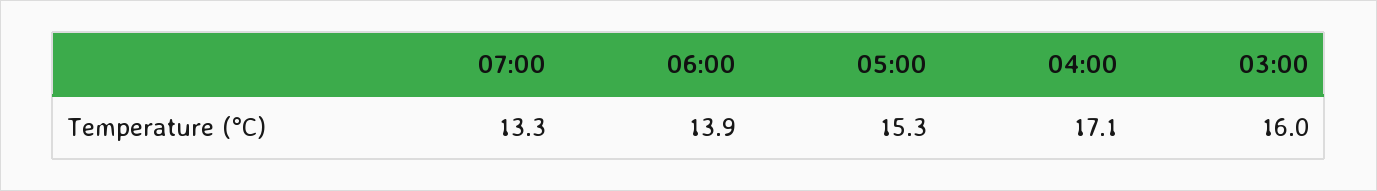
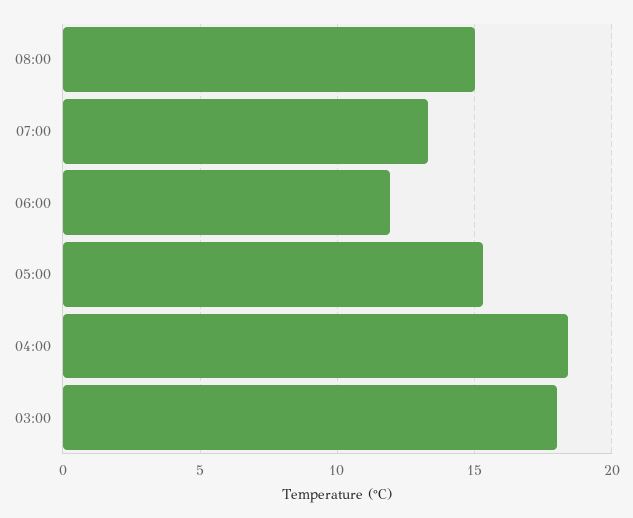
06:00: 13.9 -> 12
04:00: 17.1 -> 18.5
03:00: 16 -> 18
08:00: none -> 15

